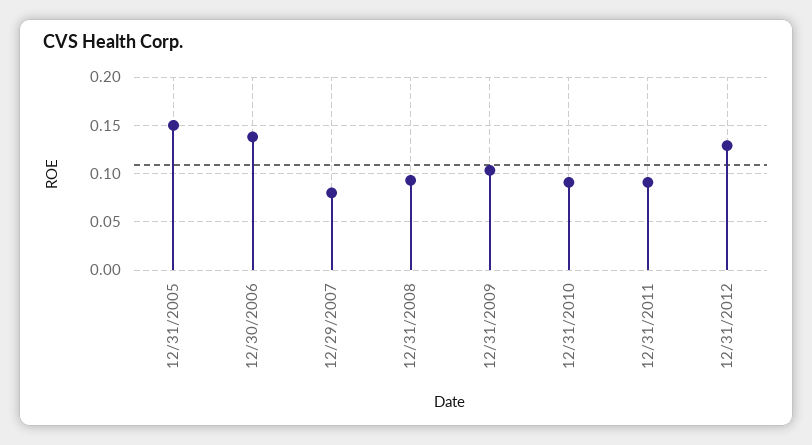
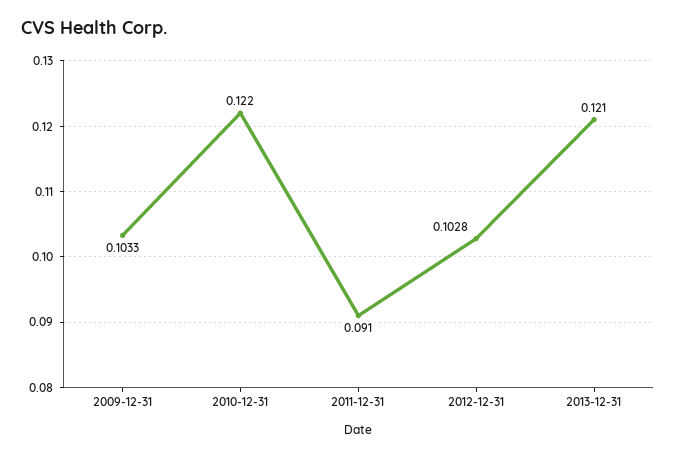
12/31/2005: 0.15 -> none
12/30/2006: 0.14 -> none
12/29/2007: 0.08 -> none
12/31/2008: 0.09 -> none
12/31/2010: 0.09 -> 0.122
12/31/2012: 0.13 -> 0.1028
2013-12-31: none -> 0.121

